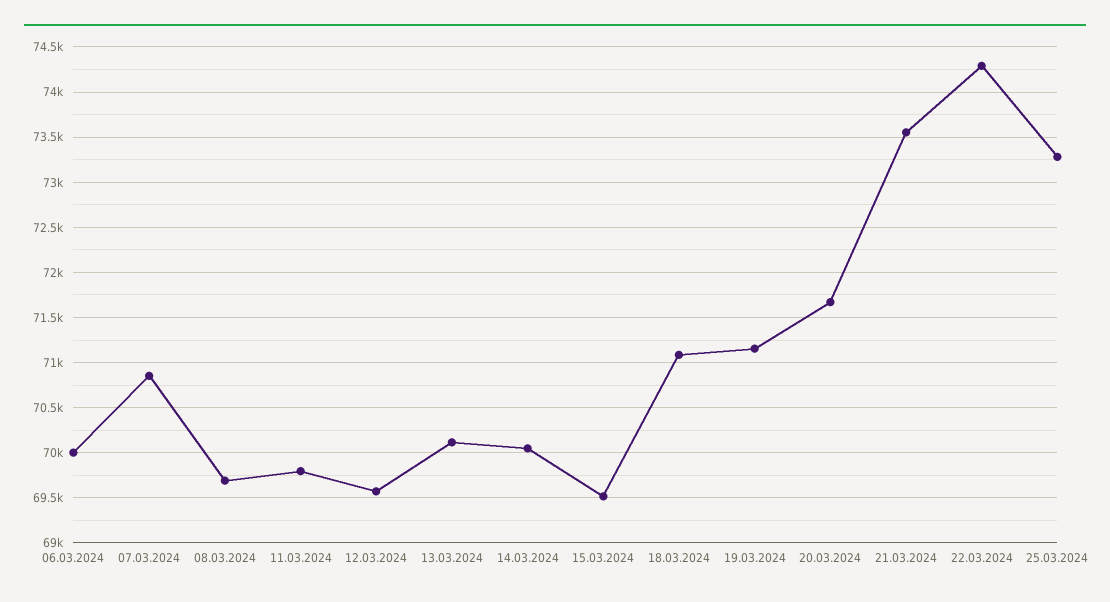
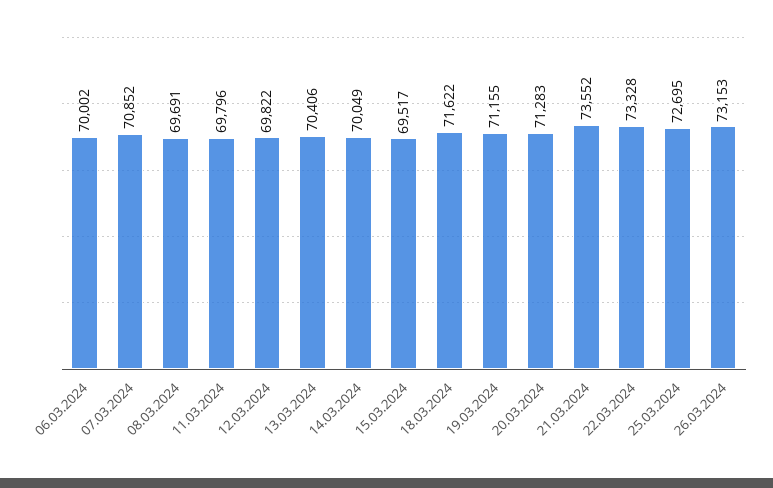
12.03.2024: 69600 -> 69822
13.03.2024: 70100 -> 70406
18.03.2024: 71100 -> 71622
20.03.2024: 71700 -> 71283
22.03.2024: 74300 -> 73328
25.03.2024: 73300 -> 72695
26.03.2024: none -> 73153

